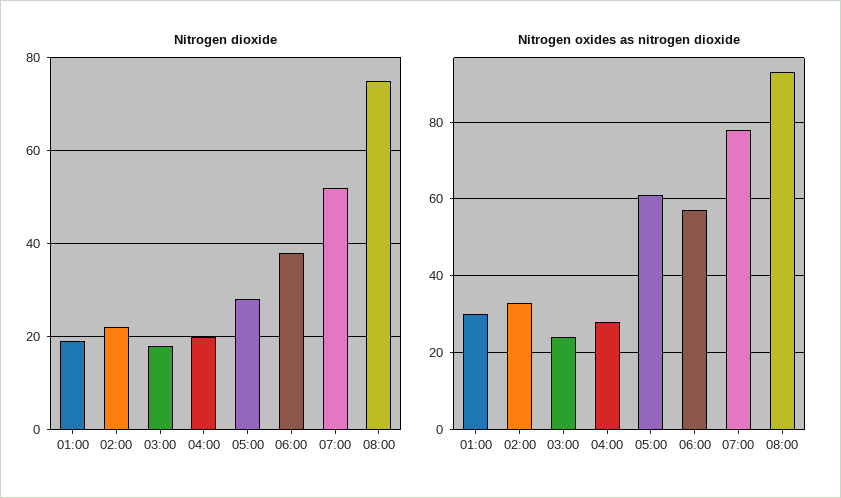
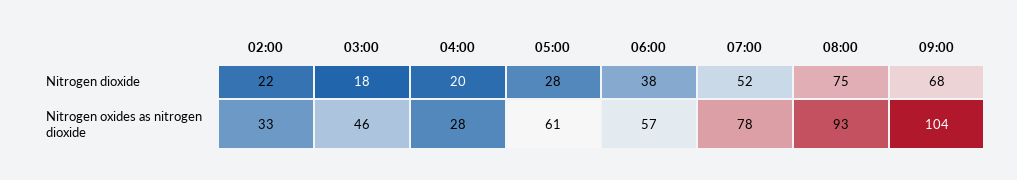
Nitrogen dioxide, 01:00: 20 -> none
Nitrogen oxides as nitrogen dioxide, 01:00: 30 -> none
Nitrogen oxides as nitrogen dioxide, 03:00: 25 -> 46
Nitrogen dioxide, 09:00: none -> 68
Nitrogen oxides as nitrogen dioxide, 09:00: none -> 104

